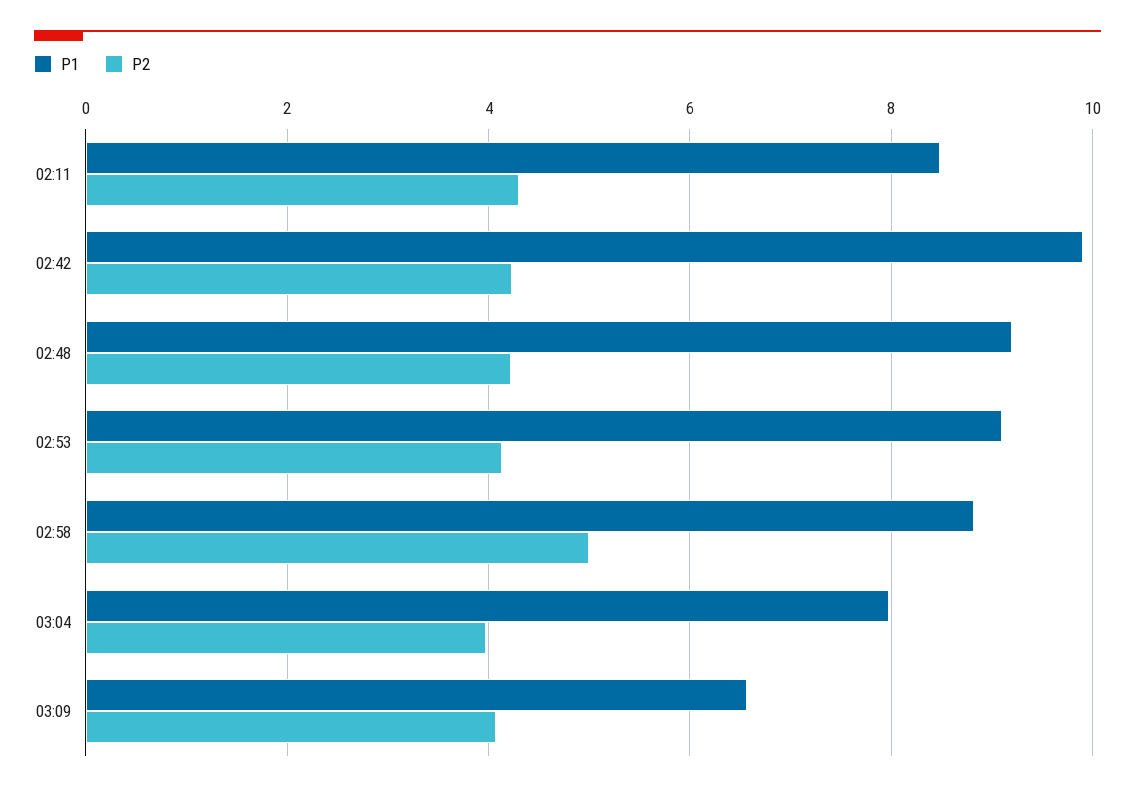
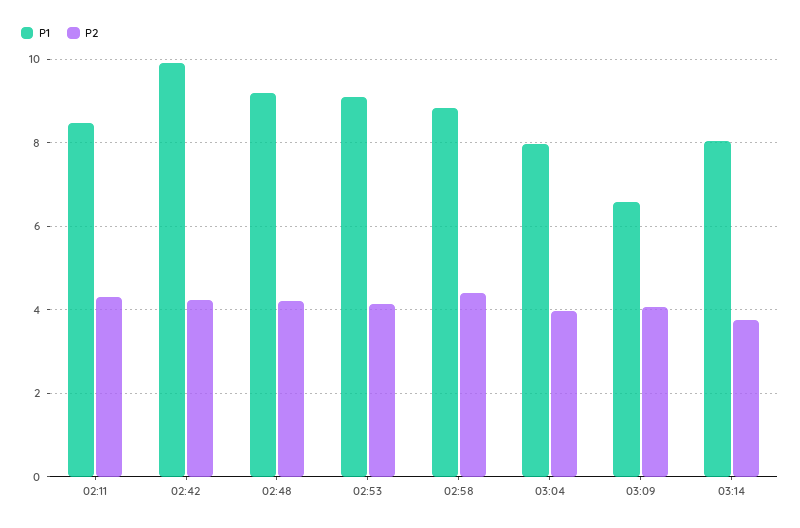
P2, 02:58: 5 -> 4.4
P1, 03:14: none -> 8
P2, 03:14: none -> 3.8

